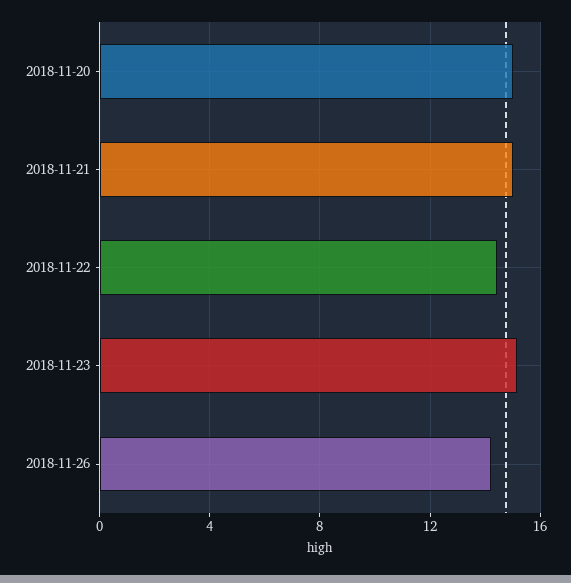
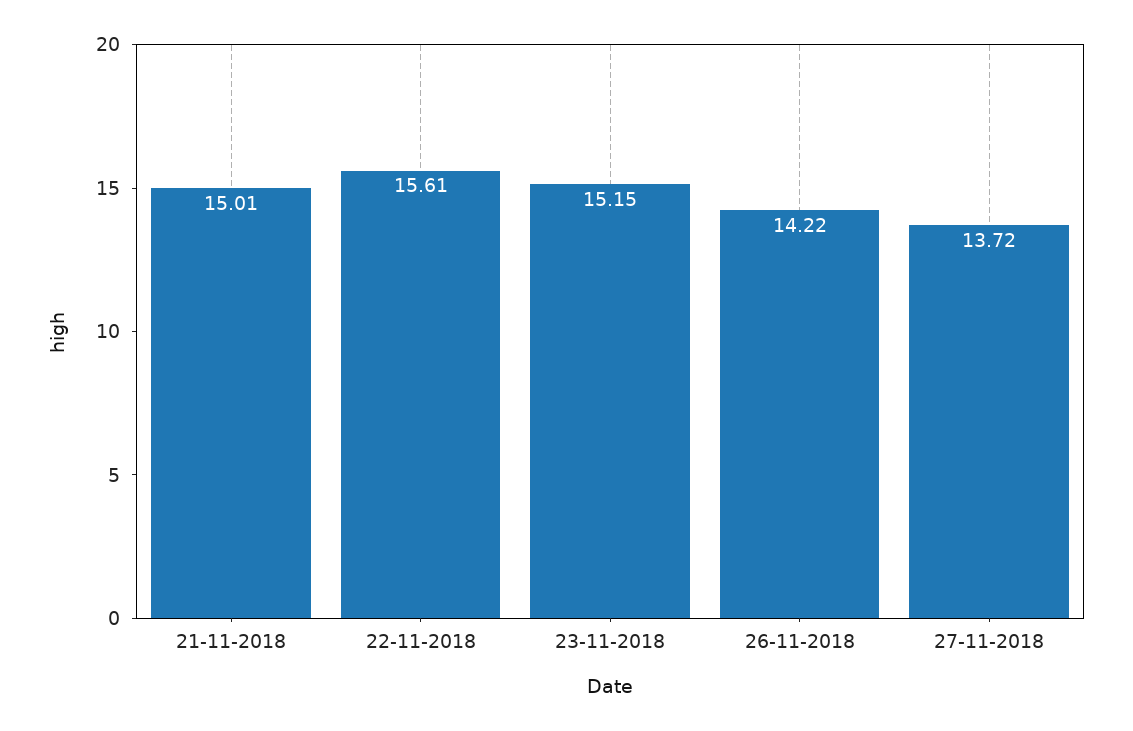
2018-11-20: 15 -> none
2018-11-22: 14.5 -> 15.61
27-11-2018: none -> 13.72

